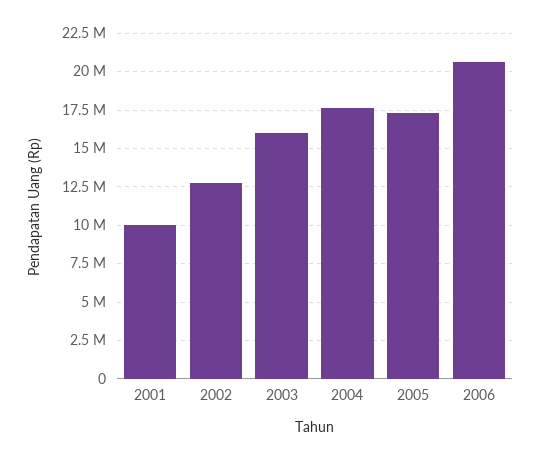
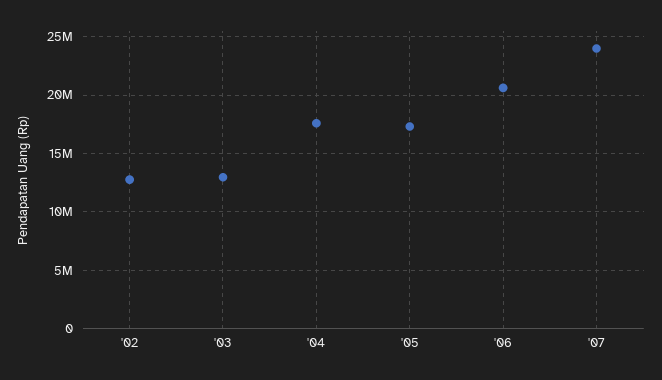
2001: 10000000 -> none
2003: 16000000 -> 13000000
'07: none -> 24000000

